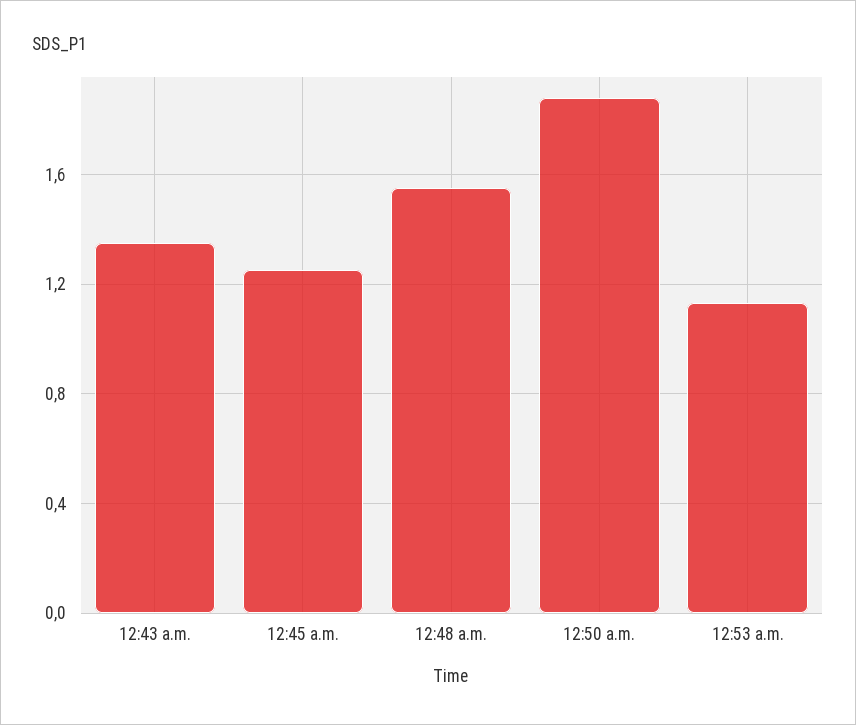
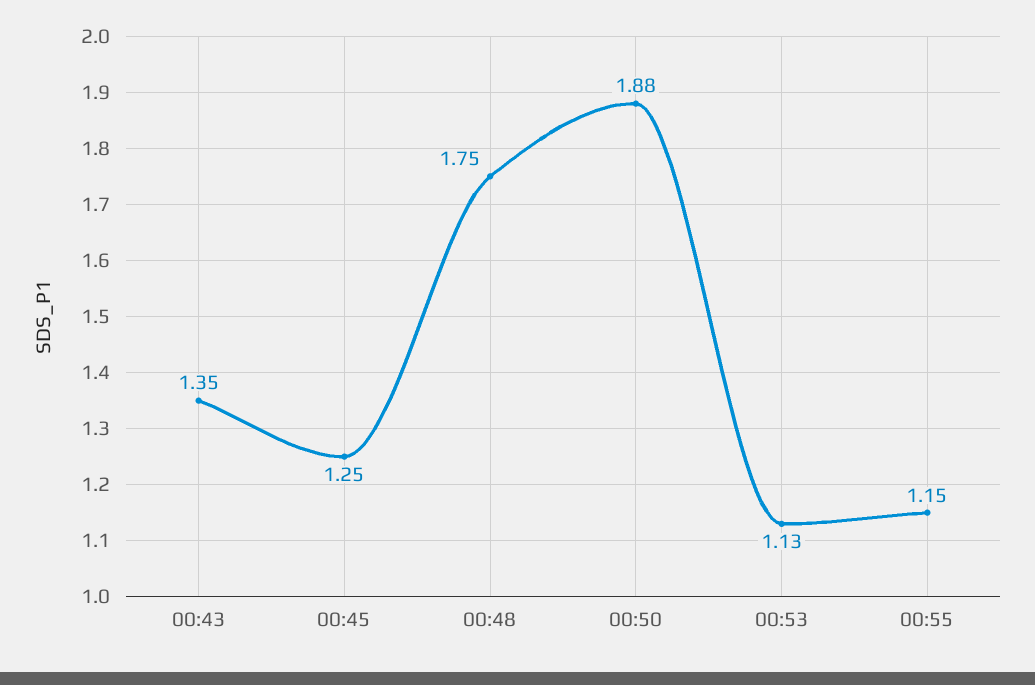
12:48 a.m.: 1.55 -> 1.75
00:55: none -> 1.15

